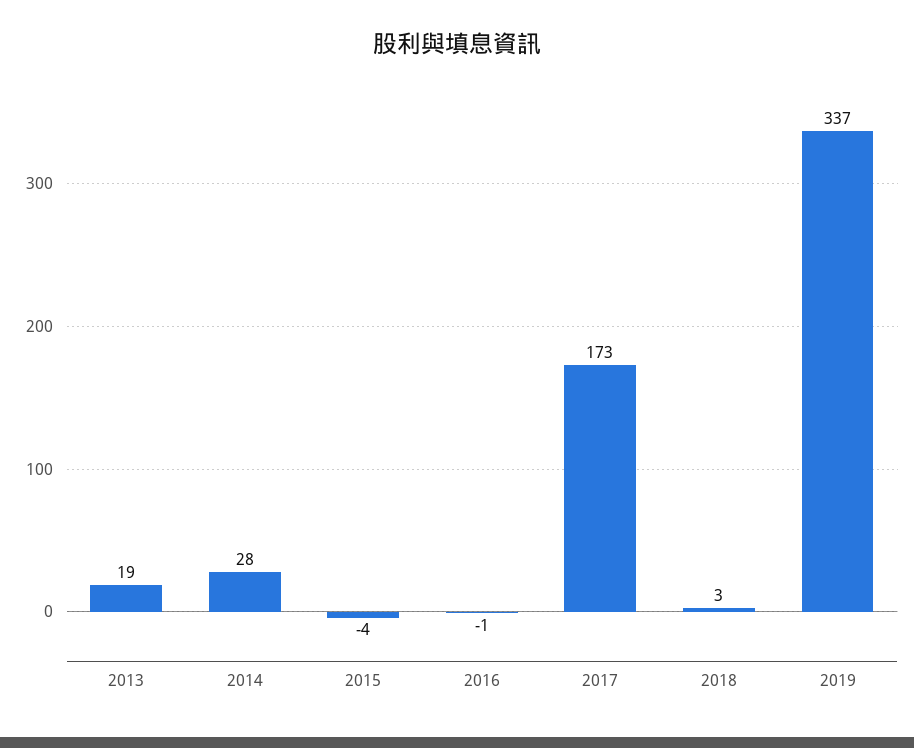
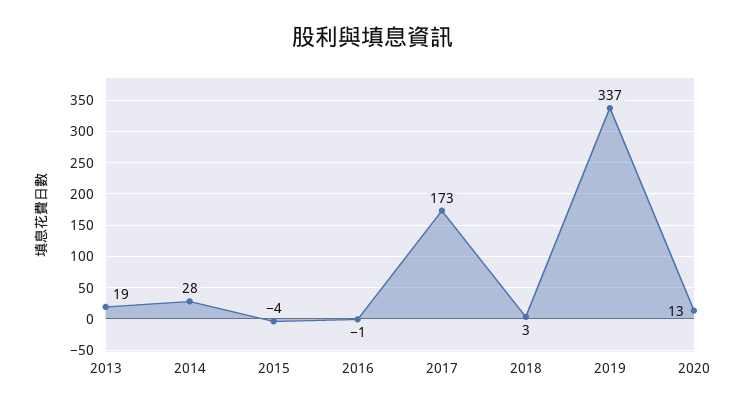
2020: none -> 13

